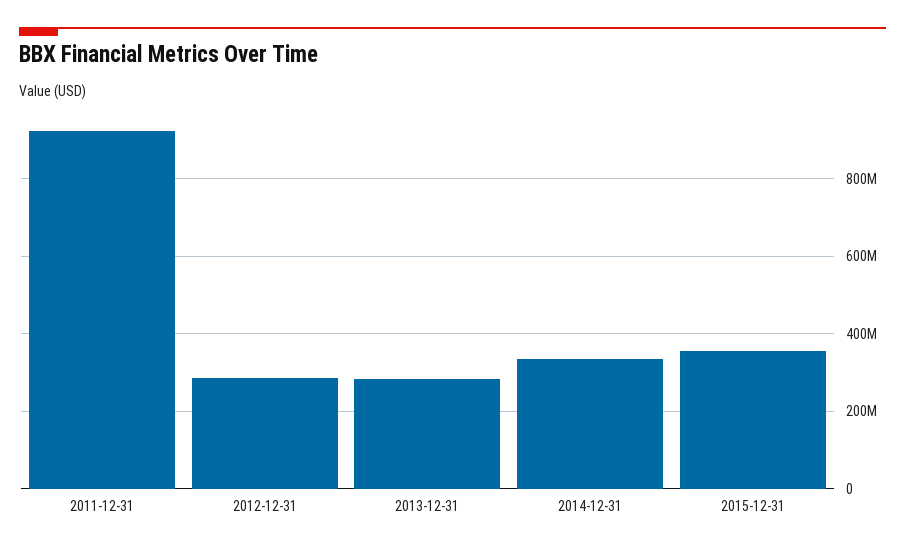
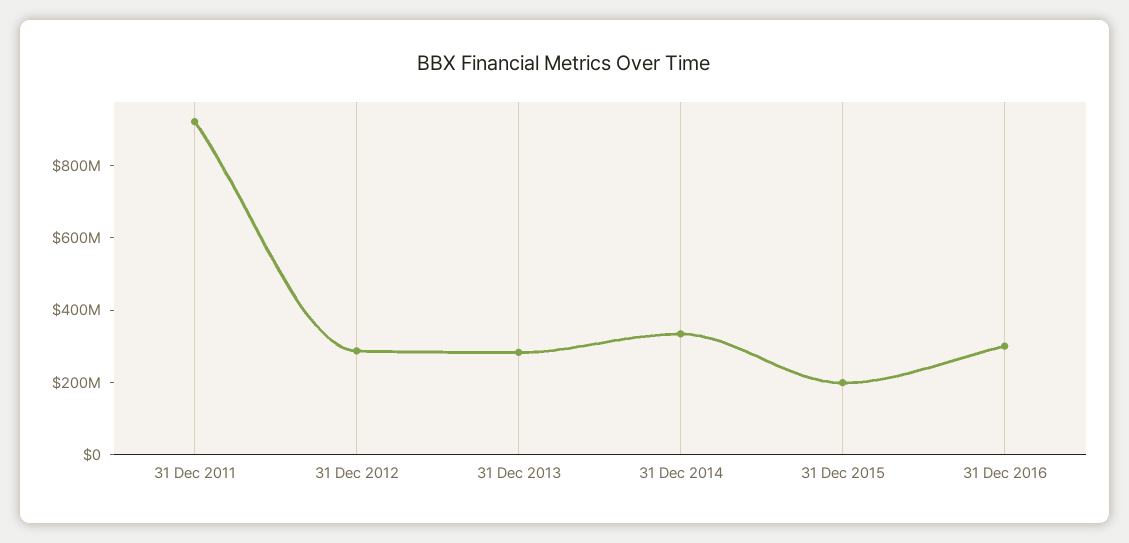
2015-12-31: 360000000 -> 200000000
31 Dec 2016: none -> 300000000

